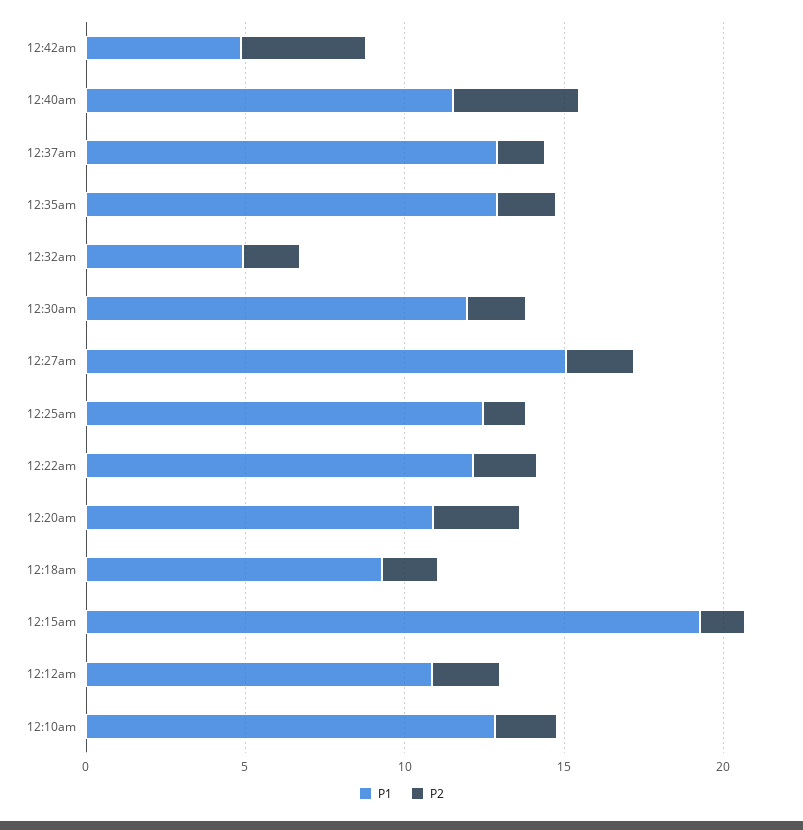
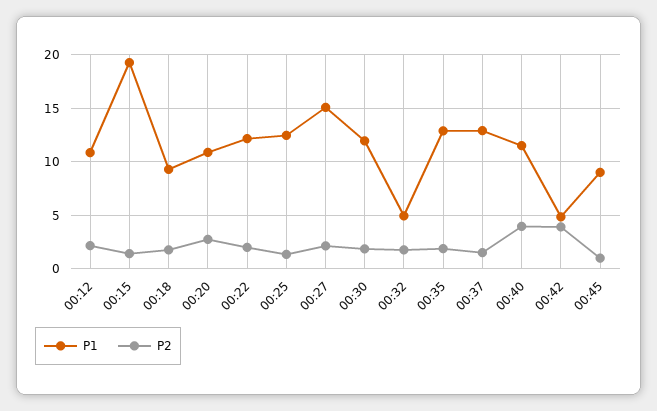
P1, 12:10am: 13 -> none
P2, 12:10am: 2 -> none
P1, 00:45: none -> 9
P2, 00:45: none -> 1

